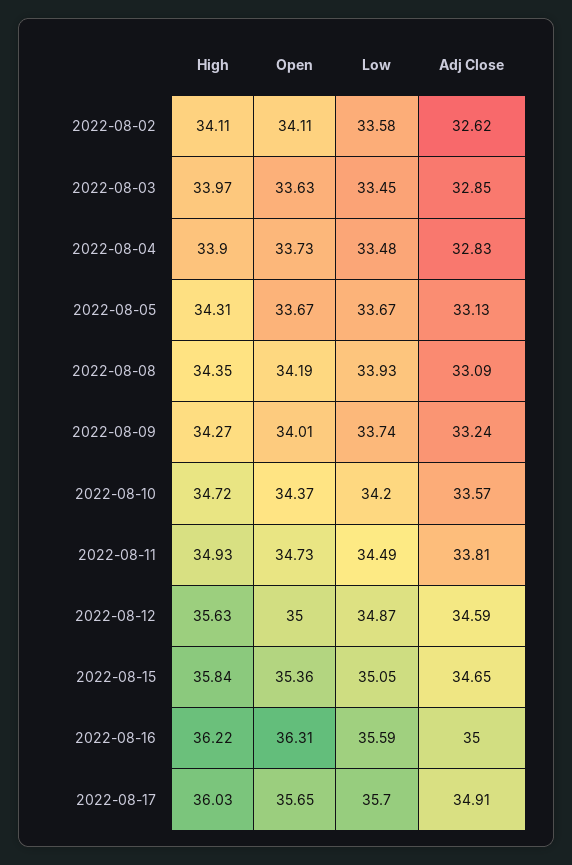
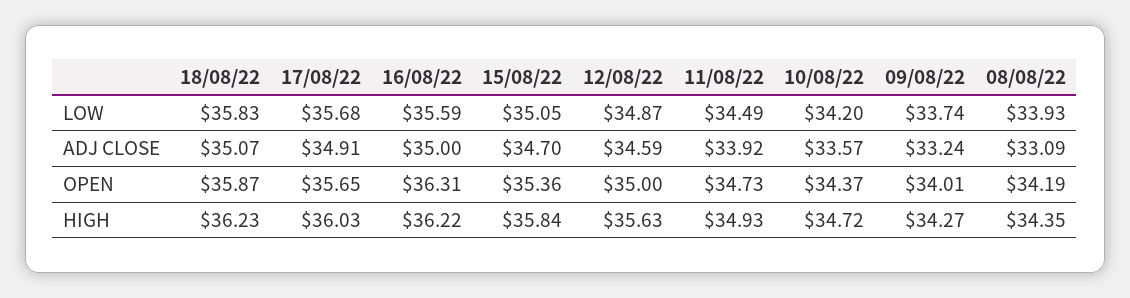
High, 2022-08-02: 34.11 -> none
Open, 2022-08-02: 34.11 -> none
Low, 2022-08-02: 33.58 -> none
Adj Close, 2022-08-02: 32.62 -> none
High, 2022-08-03: 33.97 -> none
Open, 2022-08-03: 33.63 -> none
Low, 2022-08-03: 33.45 -> none
Adj Close, 2022-08-03: 32.85 -> none
High, 2022-08-04: 33.9 -> none
Open, 2022-08-04: 33.73 -> none
Low, 2022-08-04: 33.48 -> none
Adj Close, 2022-08-04: 32.83 -> none
High, 2022-08-05: 34.31 -> none
Open, 2022-08-05: 33.67 -> none
Low, 2022-08-05: 33.67 -> none
Adj Close, 2022-08-05: 33.13 -> none
Adj Close, 2022-08-11: 33.81 -> 33.92
Adj Close, 2022-08-15: 34.65 -> 34.7
Low, 2022-08-17: 35.7 -> 35.68
Low, 18/08/22: none -> 35.83
Adj Close, 18/08/22: none -> 35.07
Open, 18/08/22: none -> 35.87
High, 18/08/22: none -> 36.23

